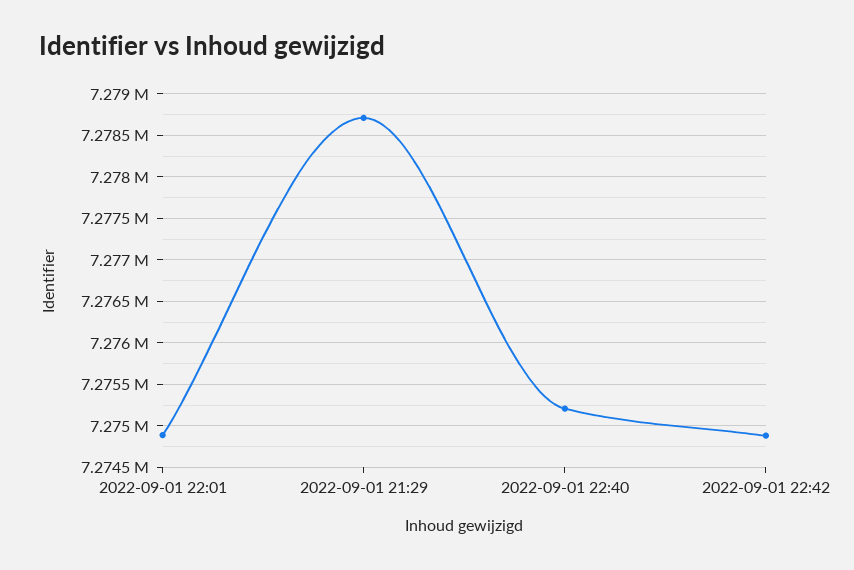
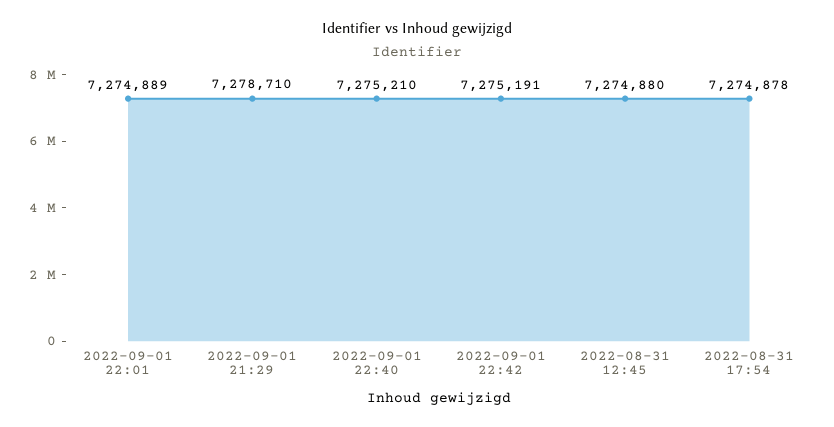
2022-09-01 22:42: 7274900 -> 7275191
2022-08-31 12:45: none -> 7274880
2022-08-31 17:54: none -> 7274878

